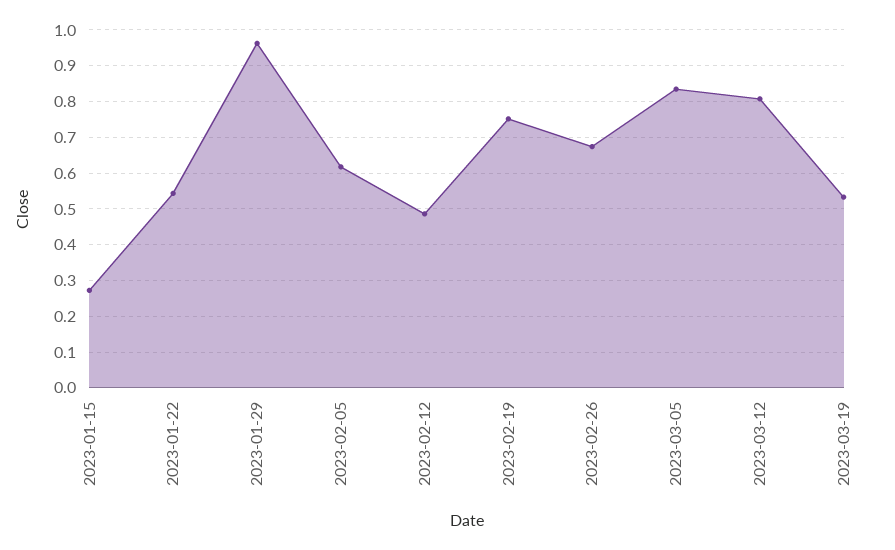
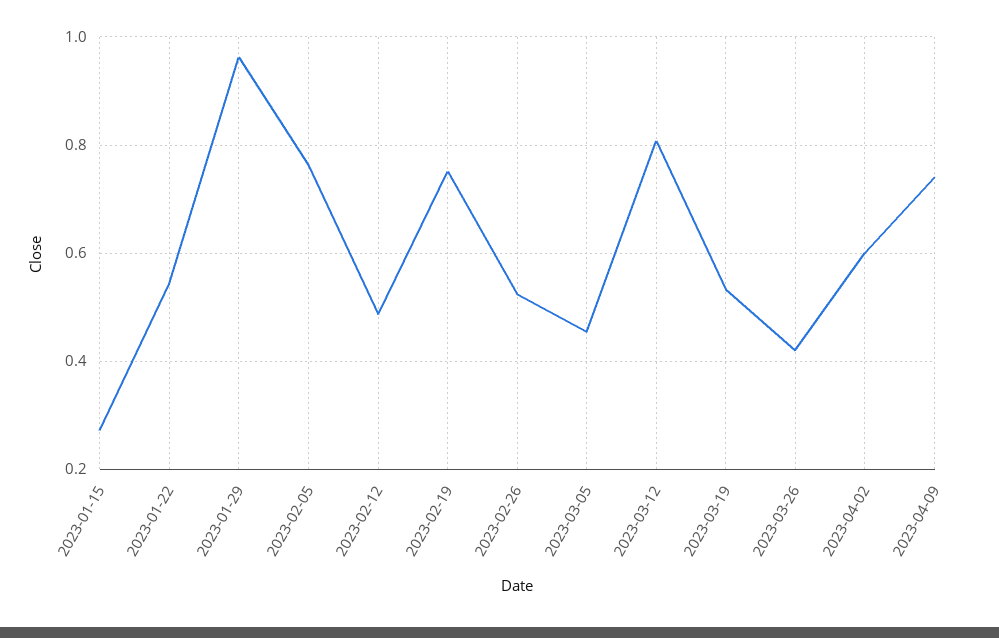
2023-02-05: 0.62 -> 0.76
2023-02-26: 0.68 -> 0.52
2023-03-05: 0.84 -> 0.46
2023-03-26: none -> 0.42
2023-04-02: none -> 0.6
2023-04-09: none -> 0.74

